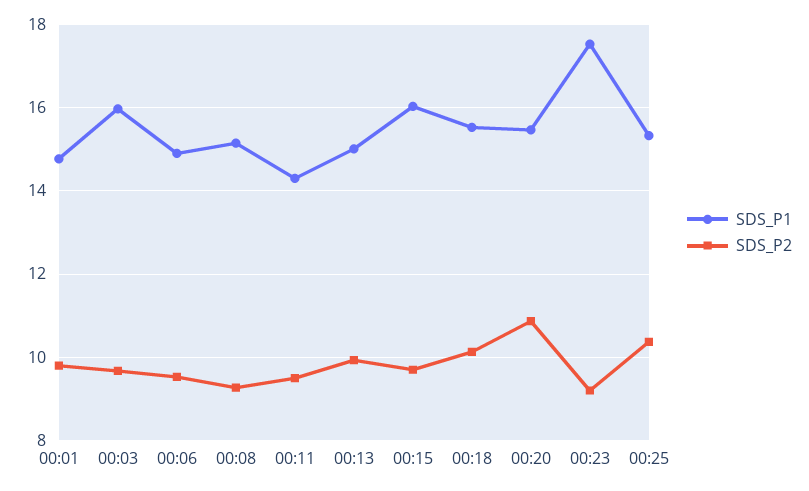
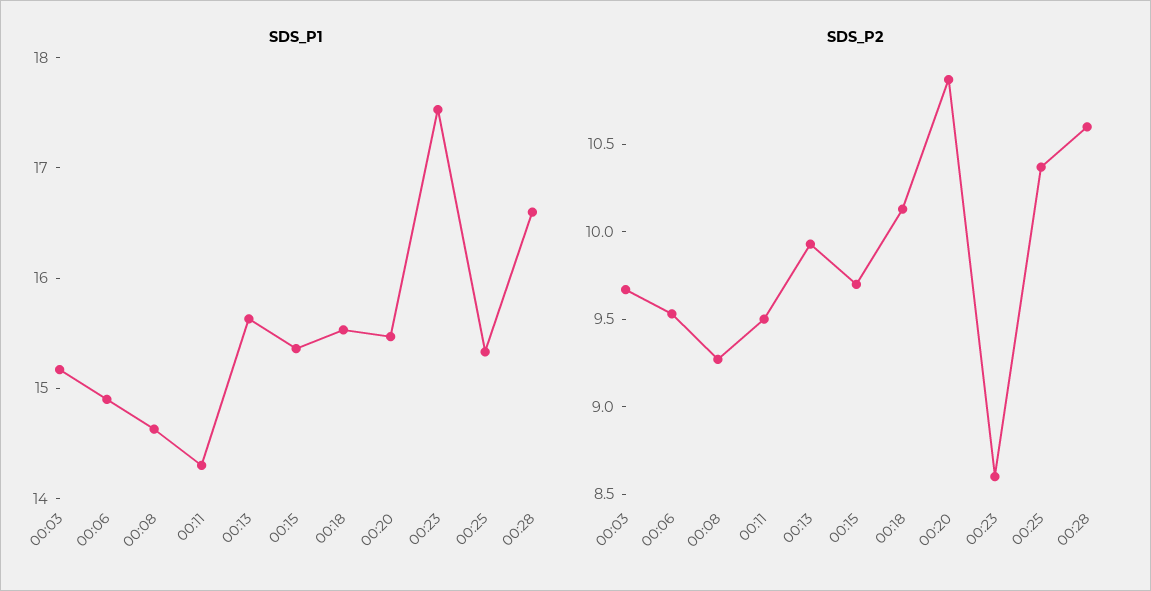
SDS_P1, 00:01: 14.8 -> none
SDS_P2, 00:01: 9.8 -> none
SDS_P1, 00:03: 16 -> 15.2
SDS_P1, 00:08: 15.2 -> 14.6
SDS_P1, 00:13: 15 -> 15.6
SDS_P1, 00:15: 16 -> 15.4
SDS_P2, 00:23: 9.2 -> 8.6
SDS_P1, 00:28: none -> 16.6
SDS_P2, 00:28: none -> 10.6

